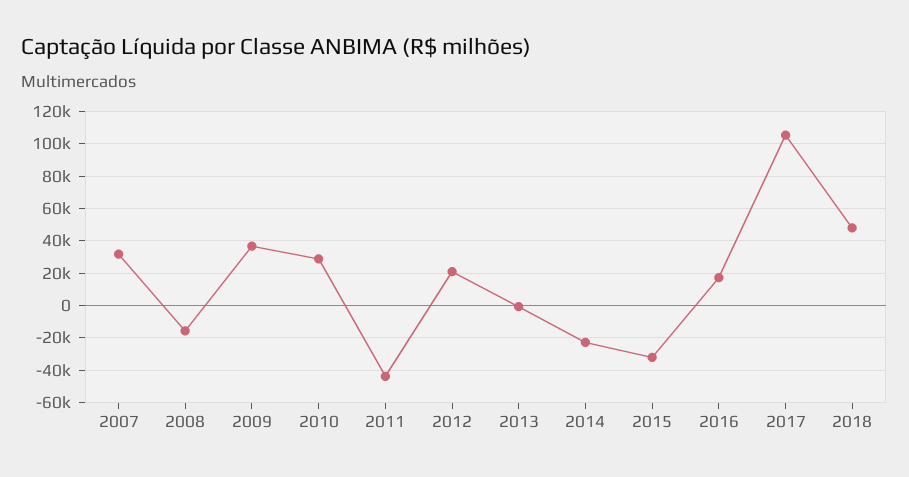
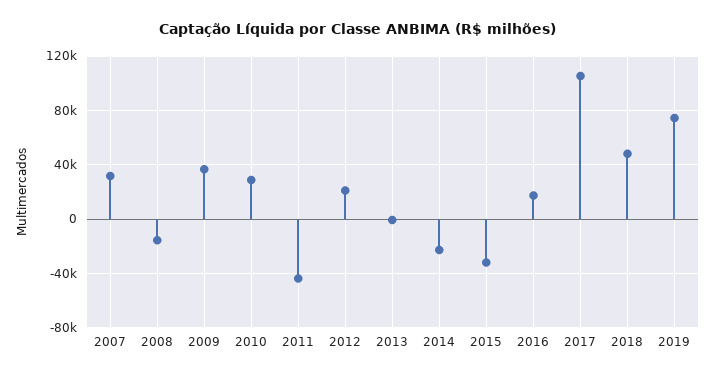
2019: none -> 75000

